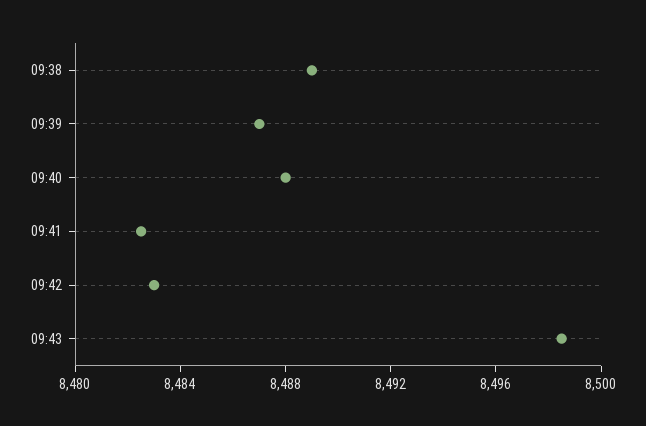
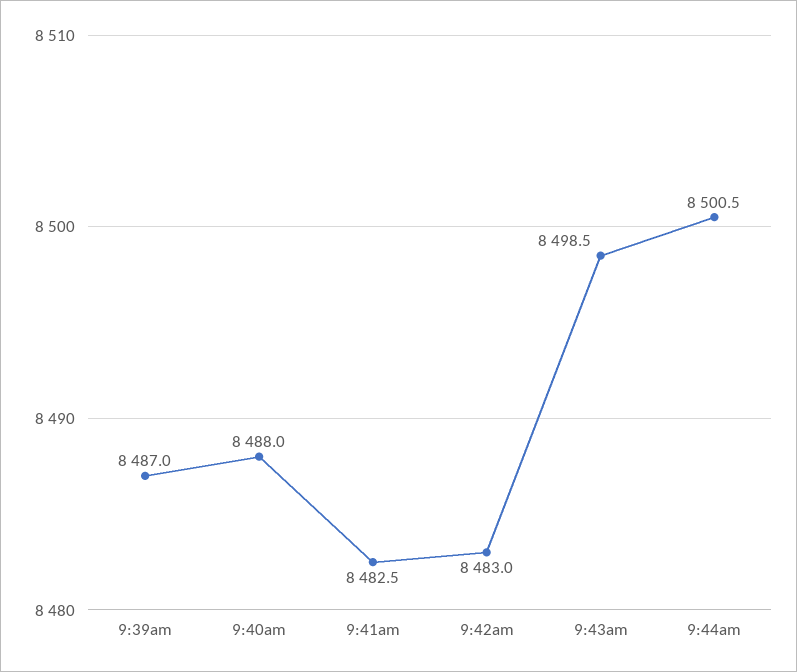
09:38: 8489 -> none
9:44am: none -> 8500.5

